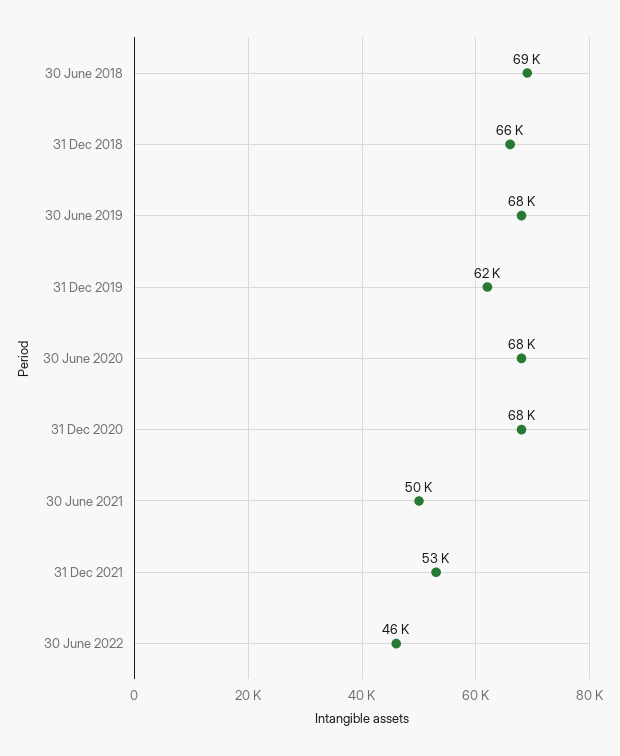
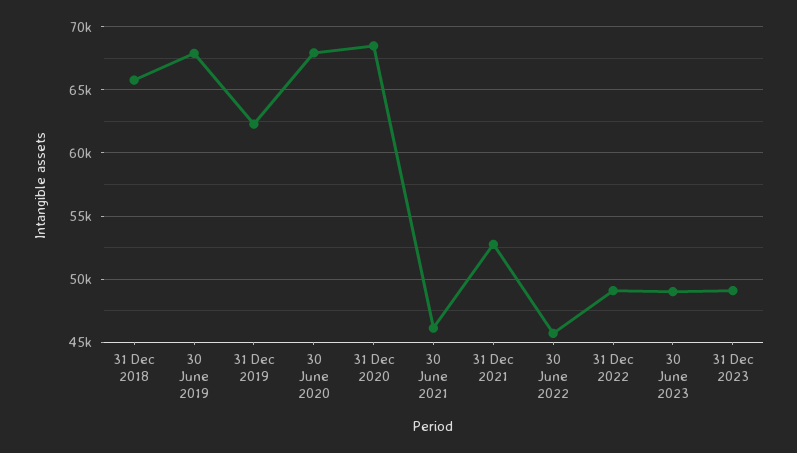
30 June 2018: 69000 -> none
30 June 2021: 50000 -> 46000
31 Dec 2022: none -> 49000
30 June 2023: none -> 49000
31 Dec 2023: none -> 49000

